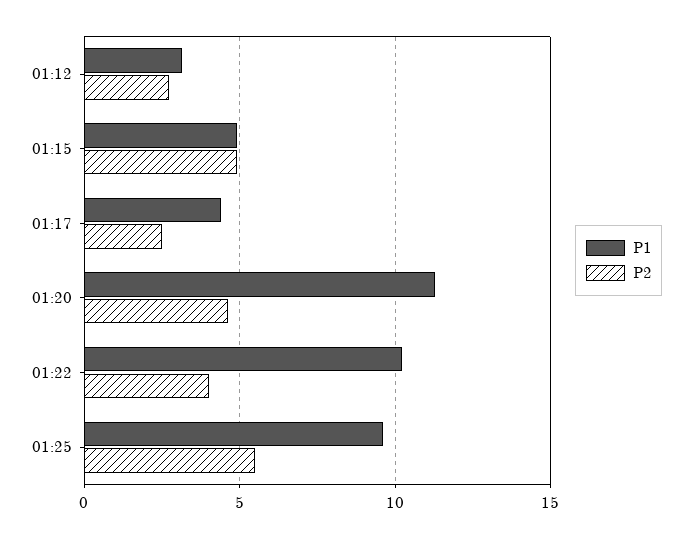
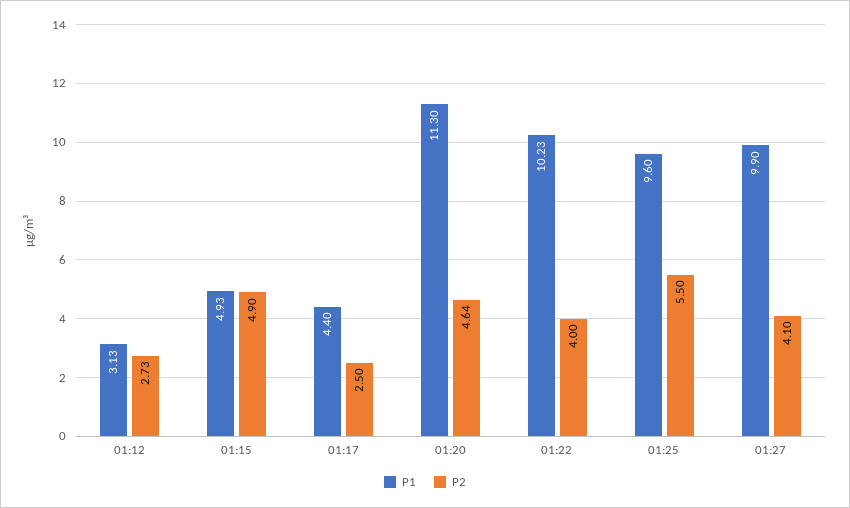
P1, 01:27: none -> 9.9
P2, 01:27: none -> 4.1

